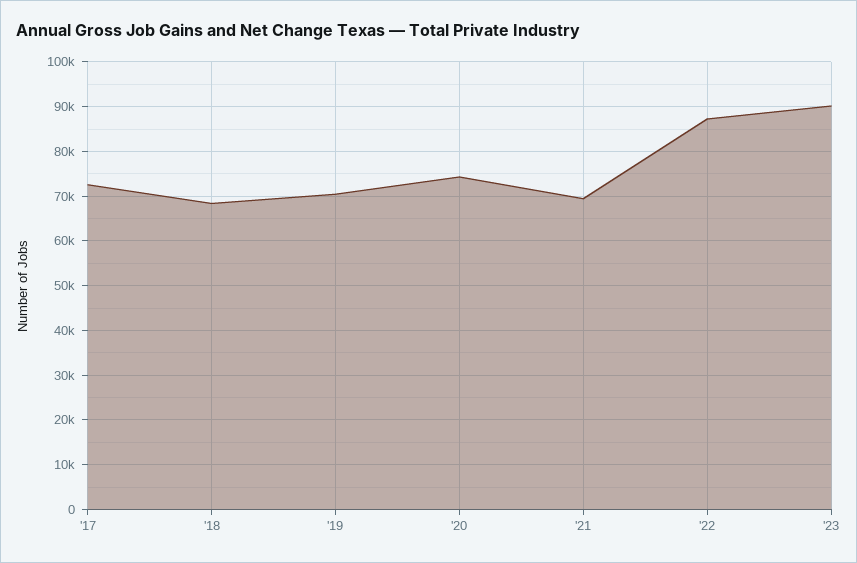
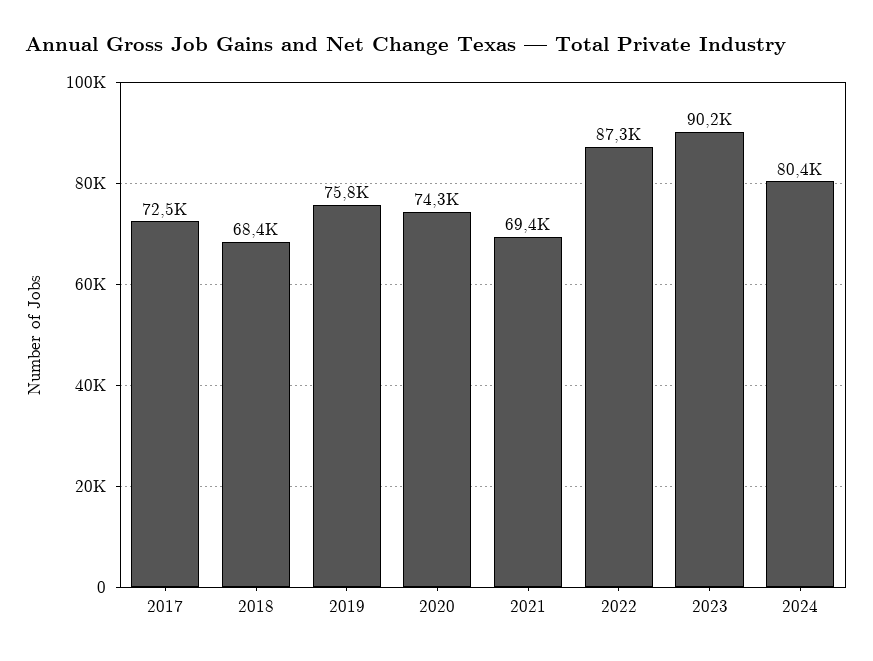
'19: 70000 -> 75800
2024: none -> 80400

